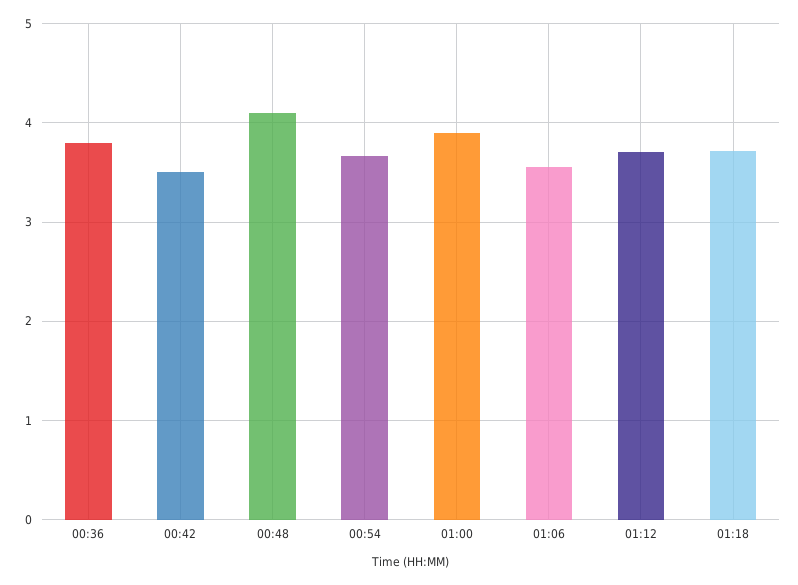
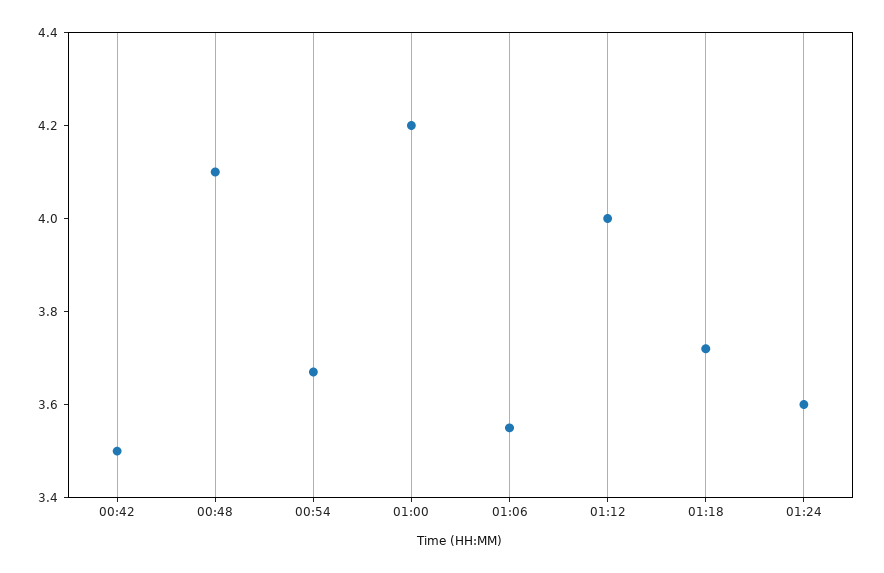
00:36: 3.8 -> none
01:00: 3.9 -> 4.2
01:12: 3.7 -> 4
01:24: none -> 3.6

